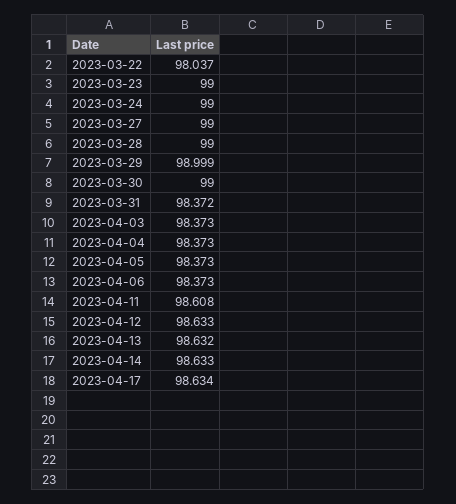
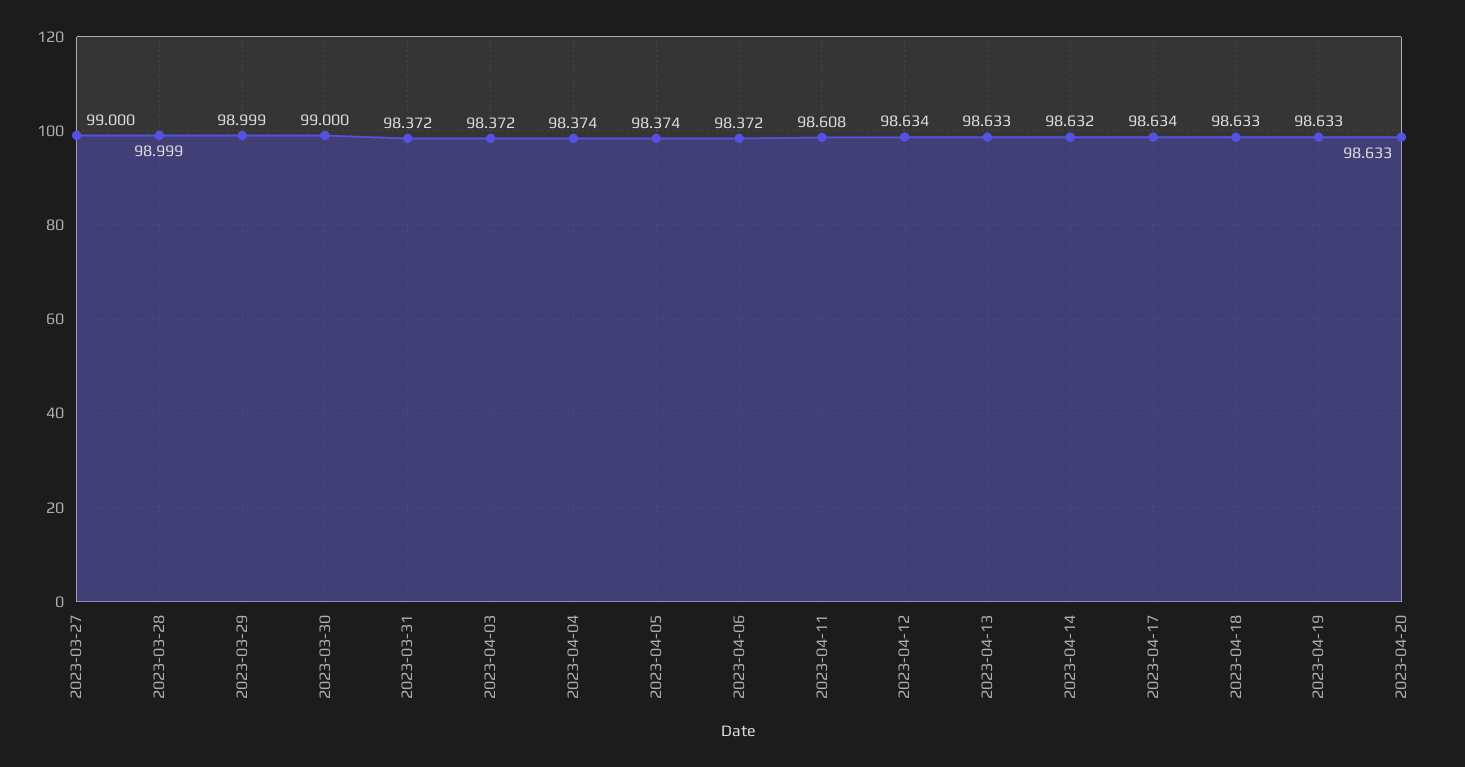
2023-03-22: 98.037 -> none
2023-03-23: 99 -> none
2023-03-24: 99 -> none
2023-03-28: 99 -> 98.999
2023-04-03: 98.373 -> 98.372
2023-04-04: 98.373 -> 98.374
2023-04-05: 98.373 -> 98.374
2023-04-06: 98.373 -> 98.372
2023-04-12: 98.633 -> 98.634
2023-04-13: 98.632 -> 98.633
2023-04-14: 98.633 -> 98.632
2023-04-18: none -> 98.633
2023-04-19: none -> 98.633
2023-04-20: none -> 98.633

